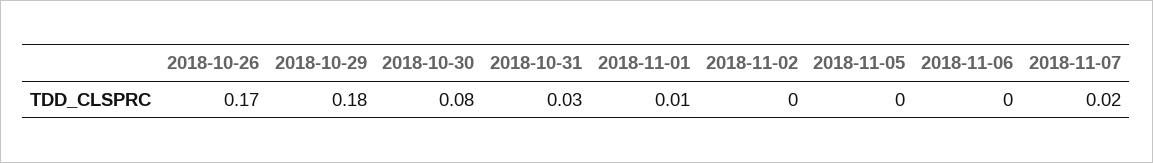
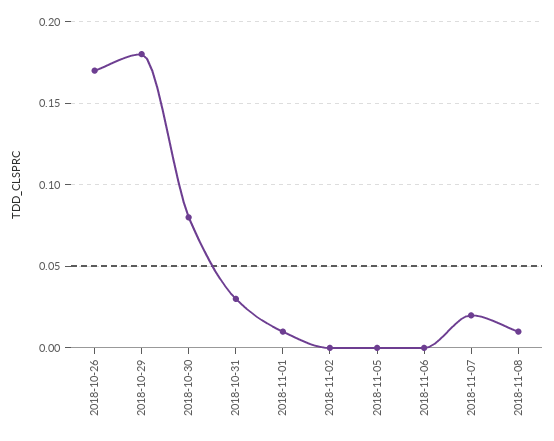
2018-11-08: none -> 0.01

